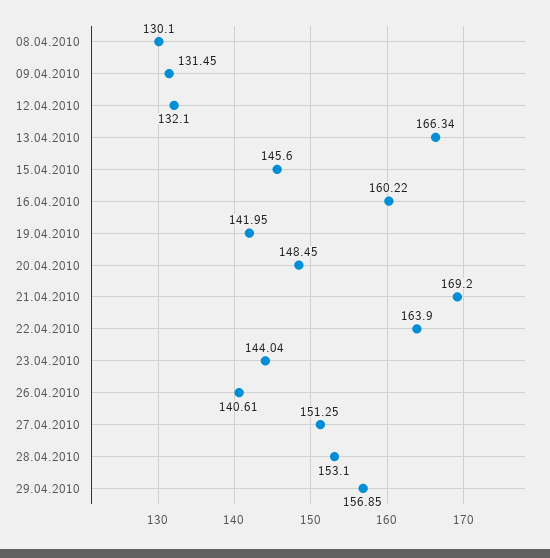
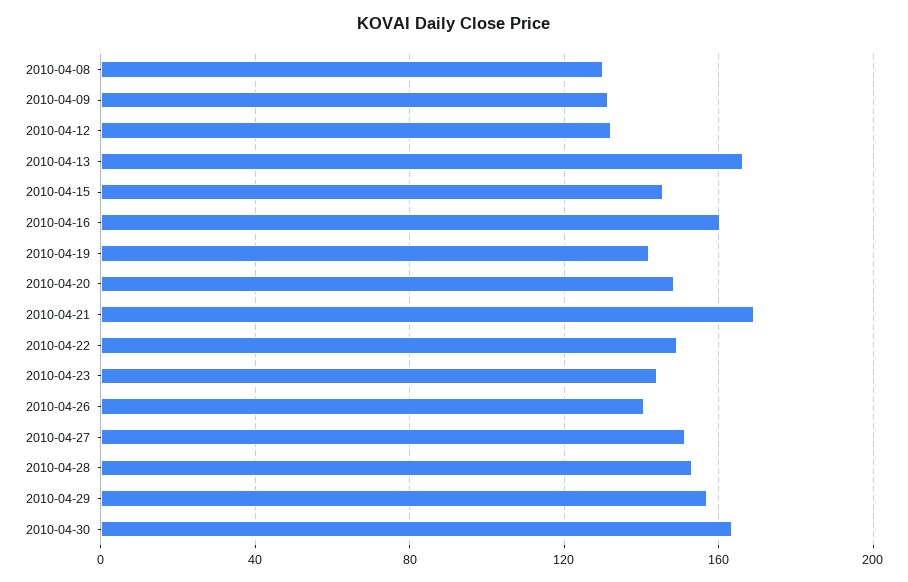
22.04.2010: 163.9 -> 150
2010-04-30: none -> 165

